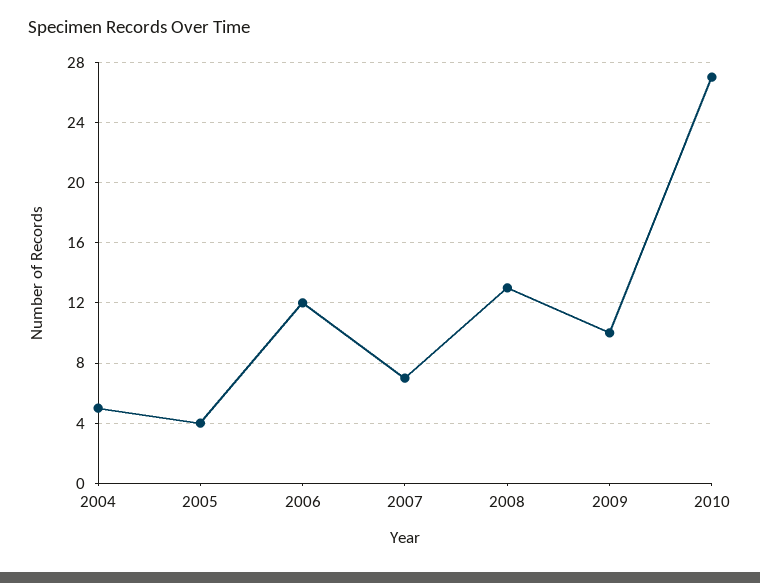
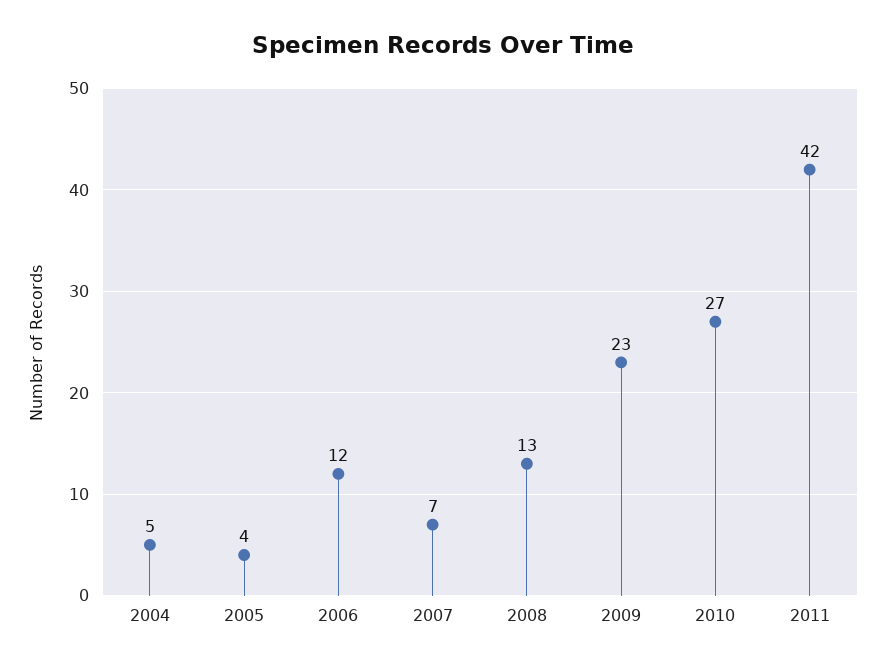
2009: 10 -> 23
2011: none -> 42

